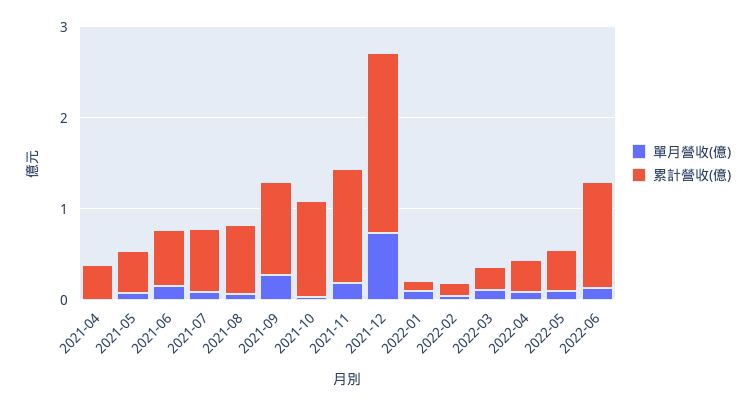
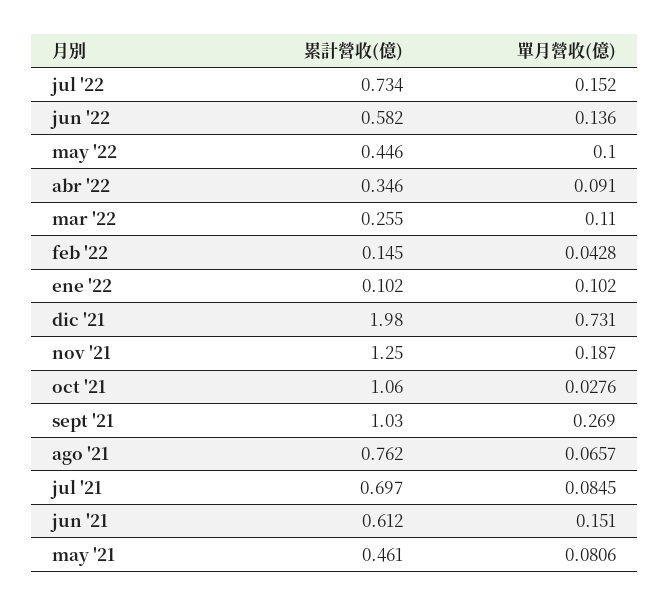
單月營收(億), 2021-04: 0 -> none
累計營收(億), 2021-04: 0.4 -> none
累計營收(億), 2022-06: 1.2 -> 0.582
累計營收(億), jul '22: none -> 0.734
單月營收(億), jul '22: none -> 0.152

